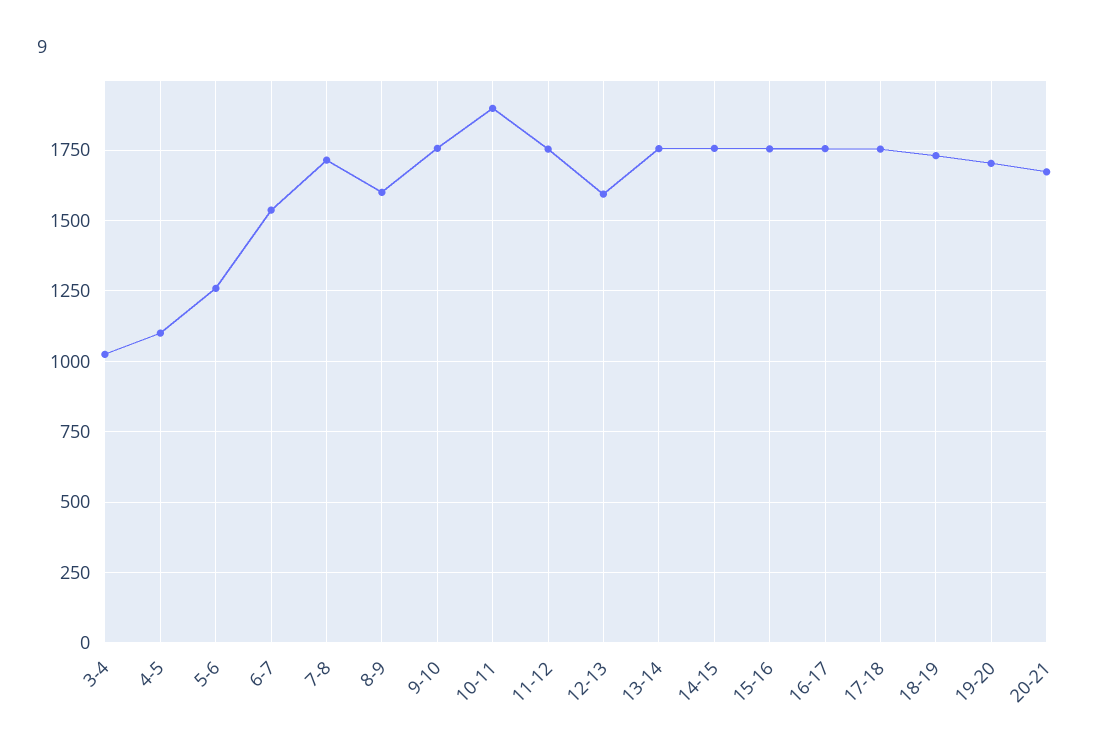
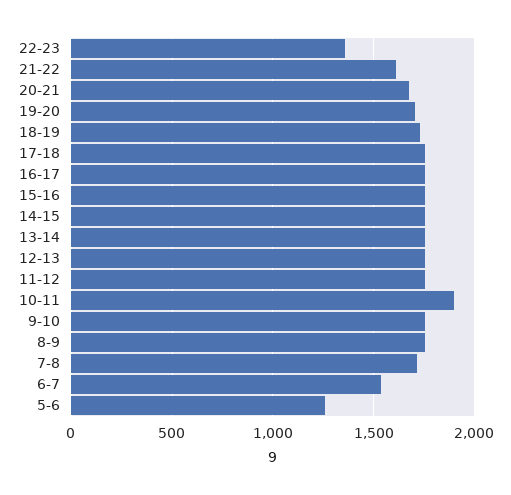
3-4: 1025 -> none
4-5: 1100 -> none
8-9: 1600 -> 1750
12-13: 1600 -> 1750
22-23: none -> 1350
21-22: none -> 1600

